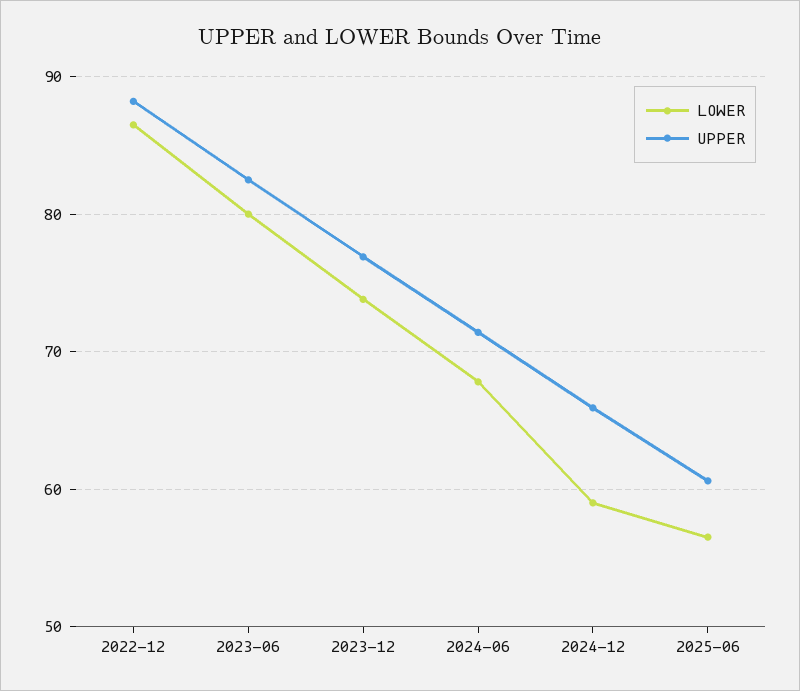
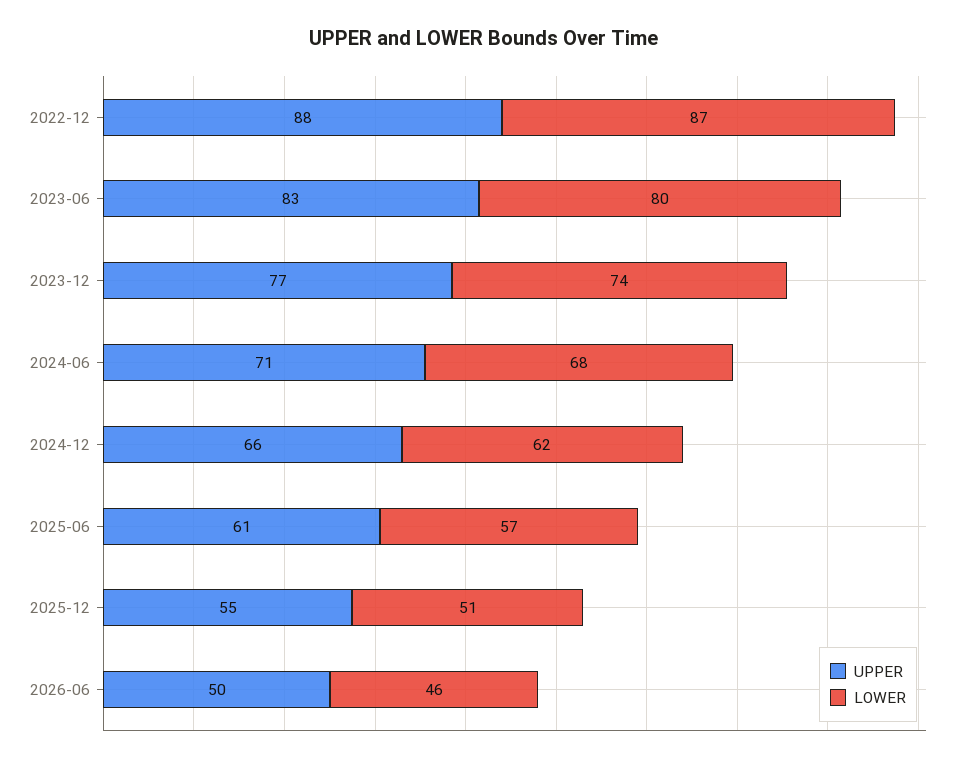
LOWER, 2024-12: 59 -> 62
UPPER, 2025-12: none -> 55
LOWER, 2025-12: none -> 51
UPPER, 2026-06: none -> 50
LOWER, 2026-06: none -> 46

